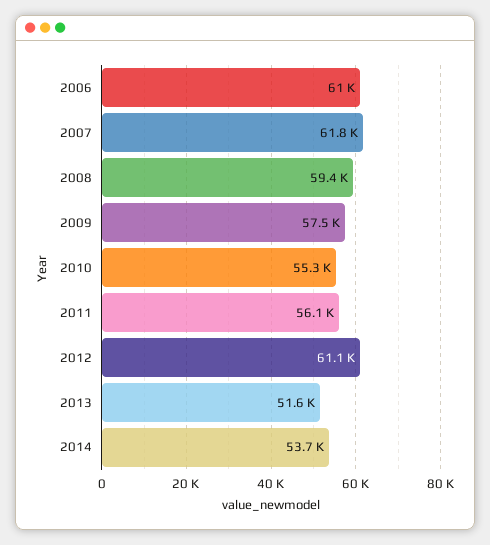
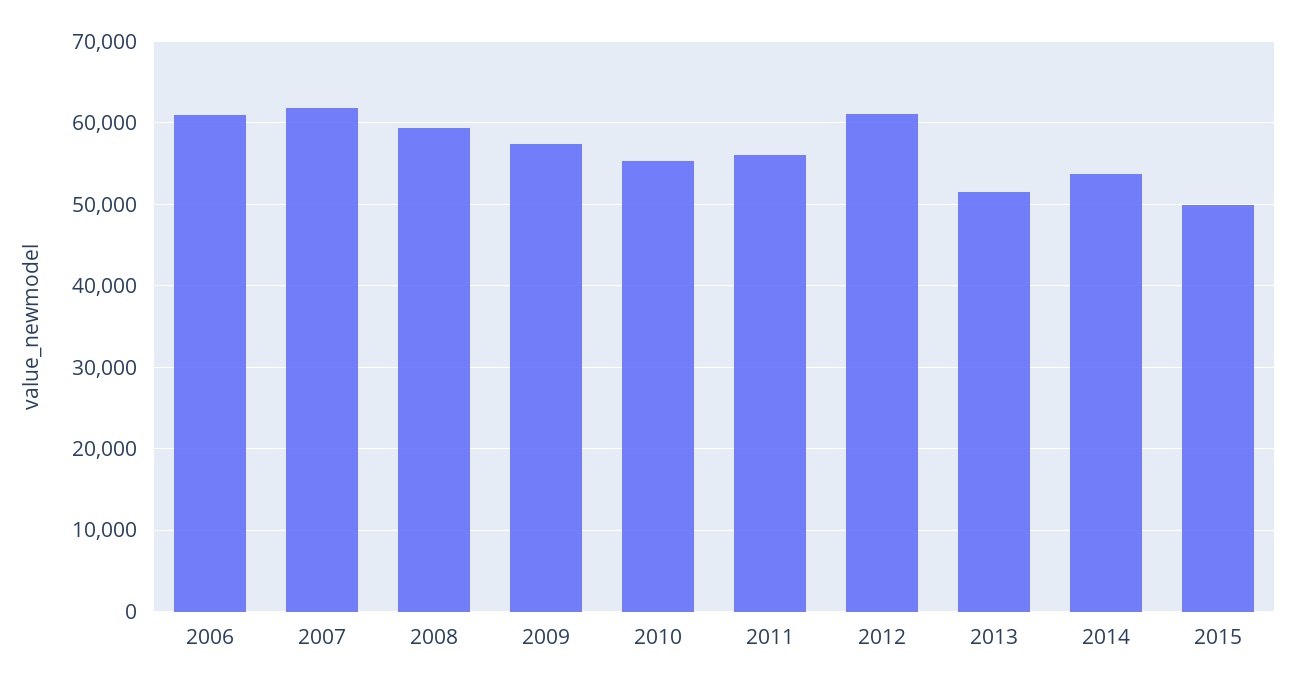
2015: none -> 50000

